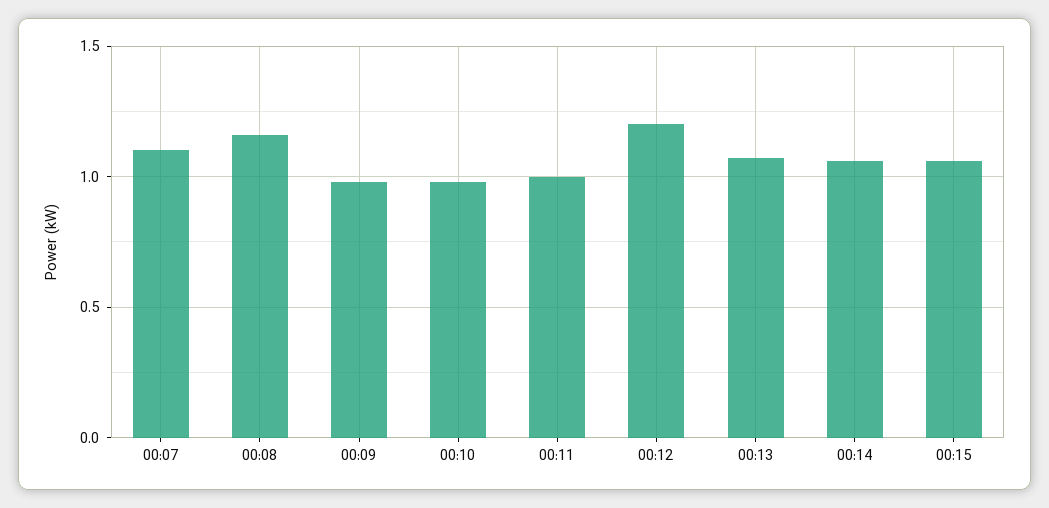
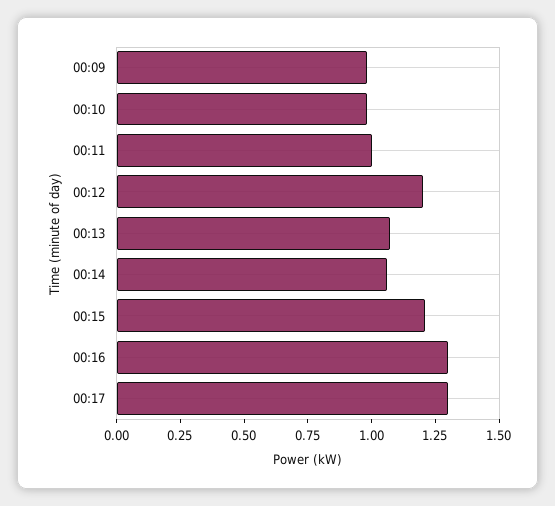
00:07: 1.1 -> none
00:08: 1.15 -> none
00:15: 1.05 -> 1.2
00:16: none -> 1.3
00:17: none -> 1.3

